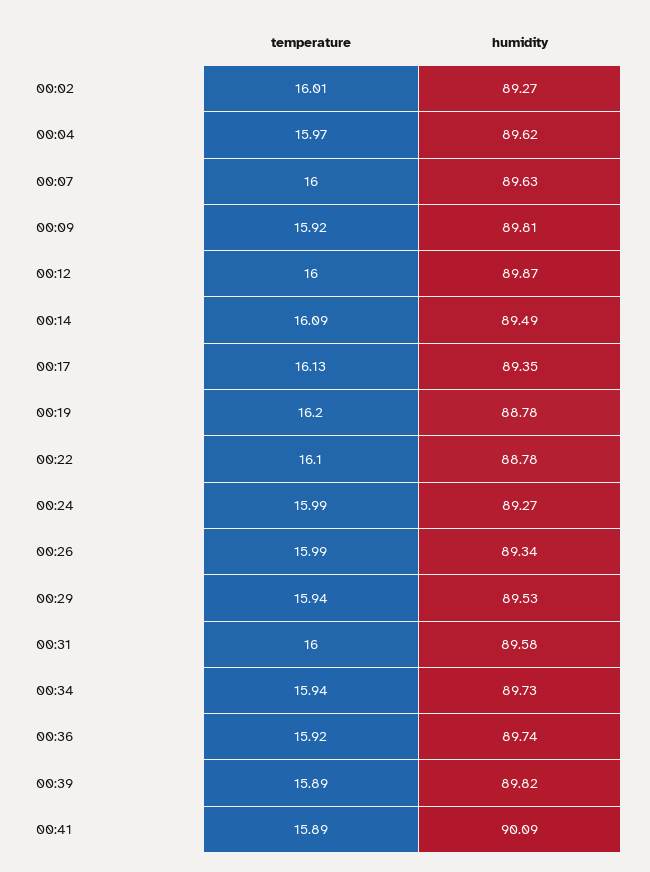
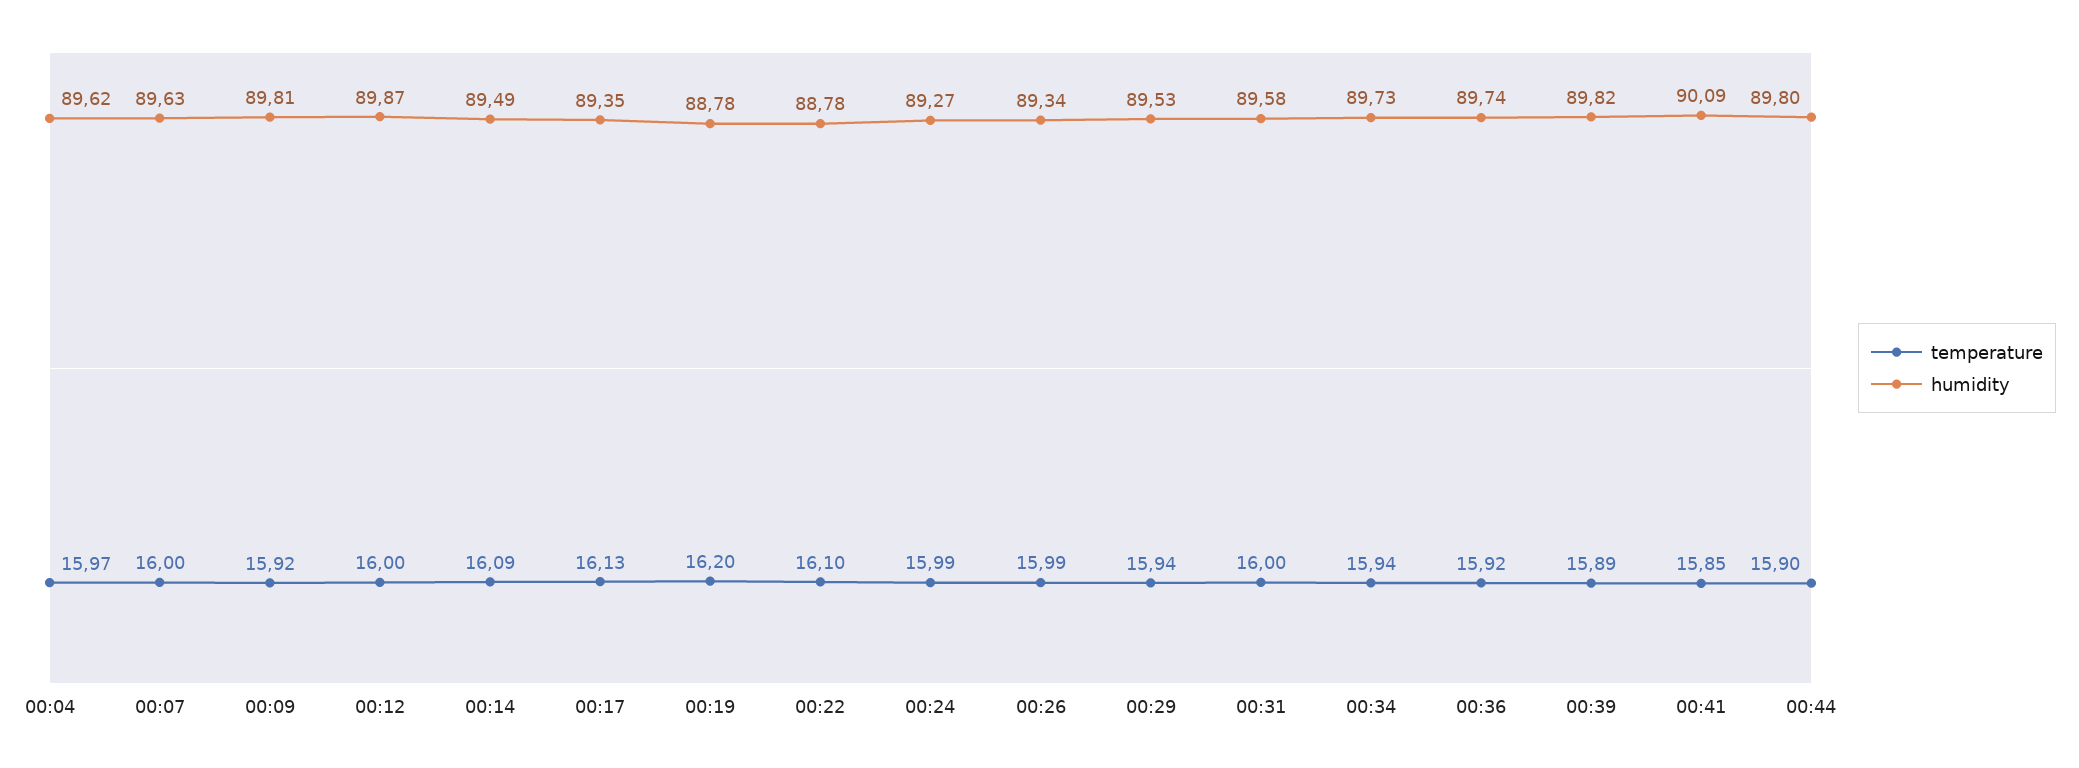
temperature, 00:02: 16.01 -> none
humidity, 00:02: 89.27 -> none
temperature, 00:41: 15.89 -> 15.85
temperature, 00:44: none -> 15.9
humidity, 00:44: none -> 89.8

